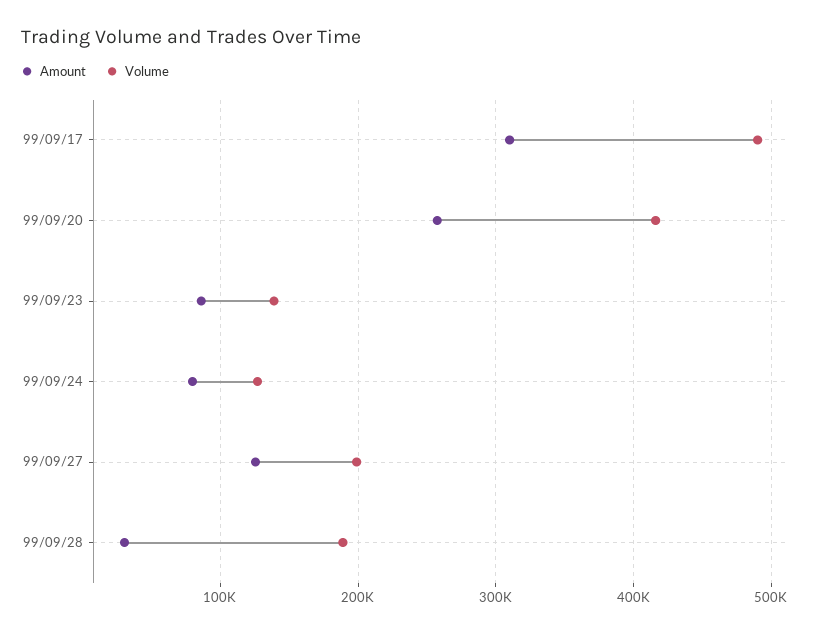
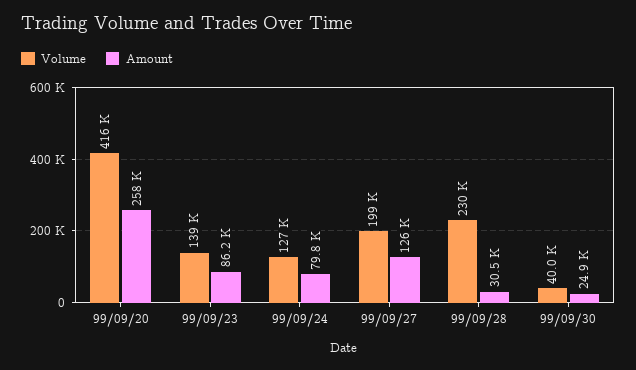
Amount, 99/09/17: 310000 -> none
Volume, 99/09/17: 490000 -> none
Volume, 99/09/28: 190000 -> 230000
Volume, 99/09/30: none -> 40000
Amount, 99/09/30: none -> 24900

